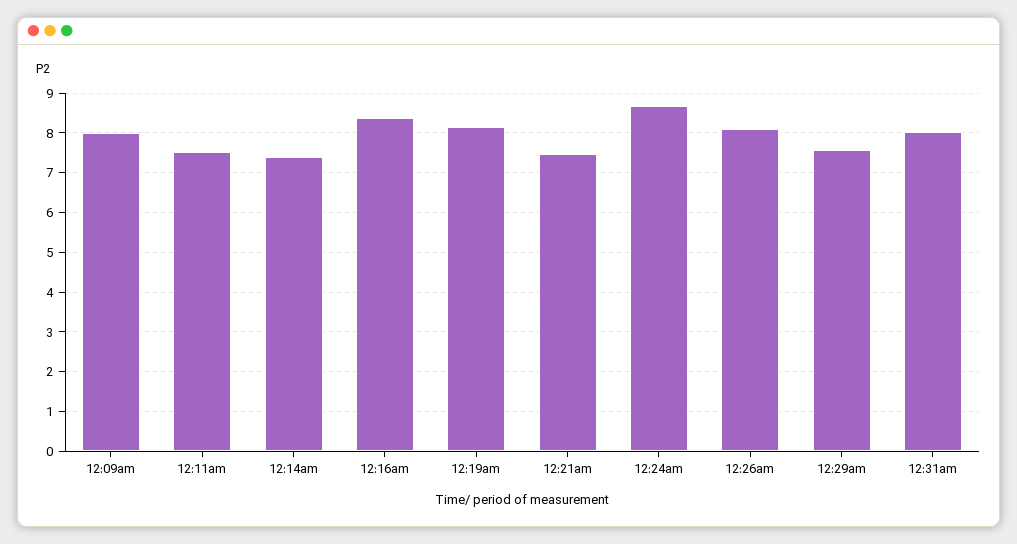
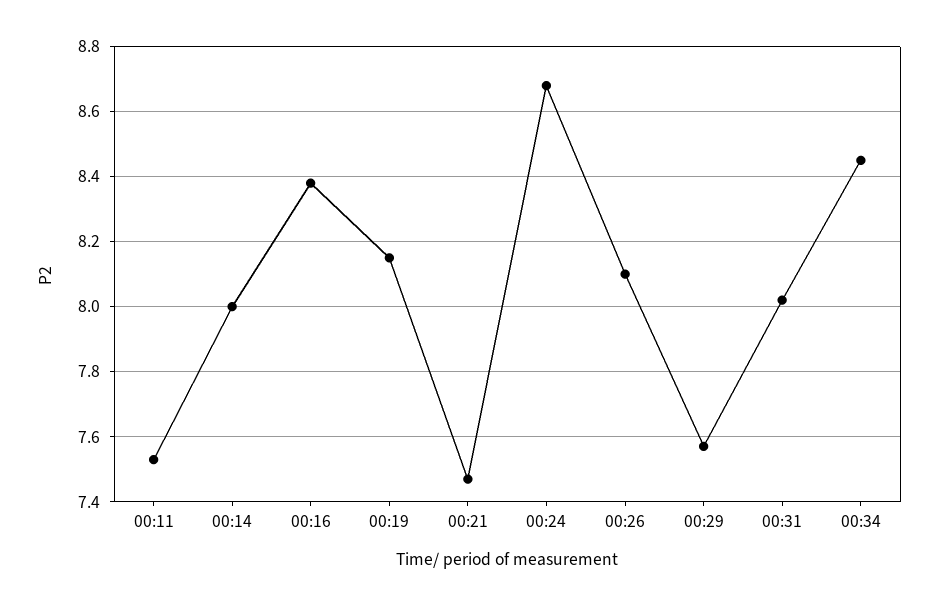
12:09am: 8 -> none
12:14am: 7.4 -> 8
00:34: none -> 8.45

